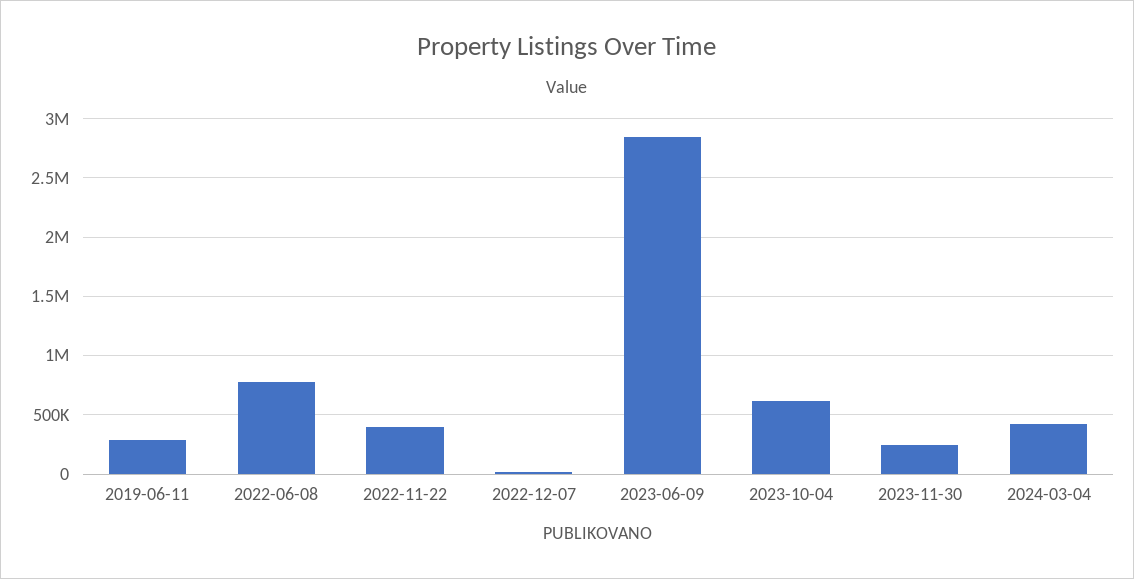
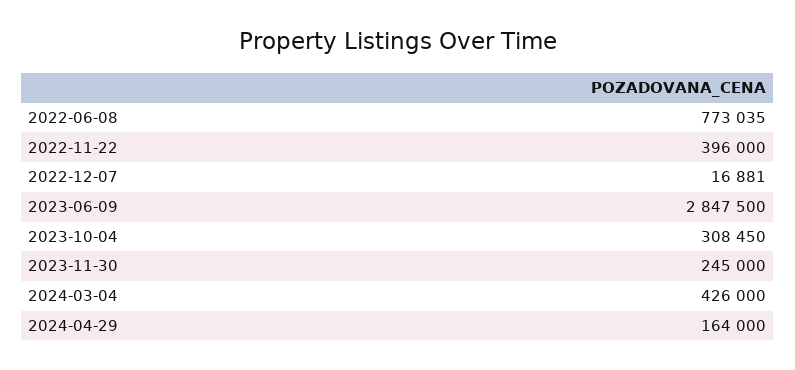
2019-06-11: 300000 -> none
2023-10-04: 600000 -> 308450
2024-04-29: none -> 164000

